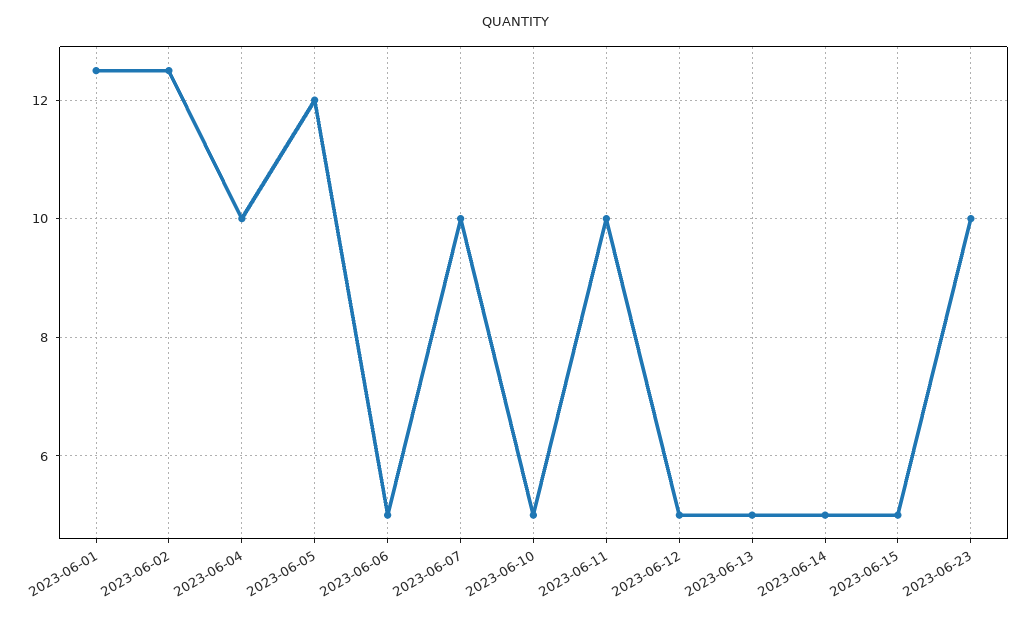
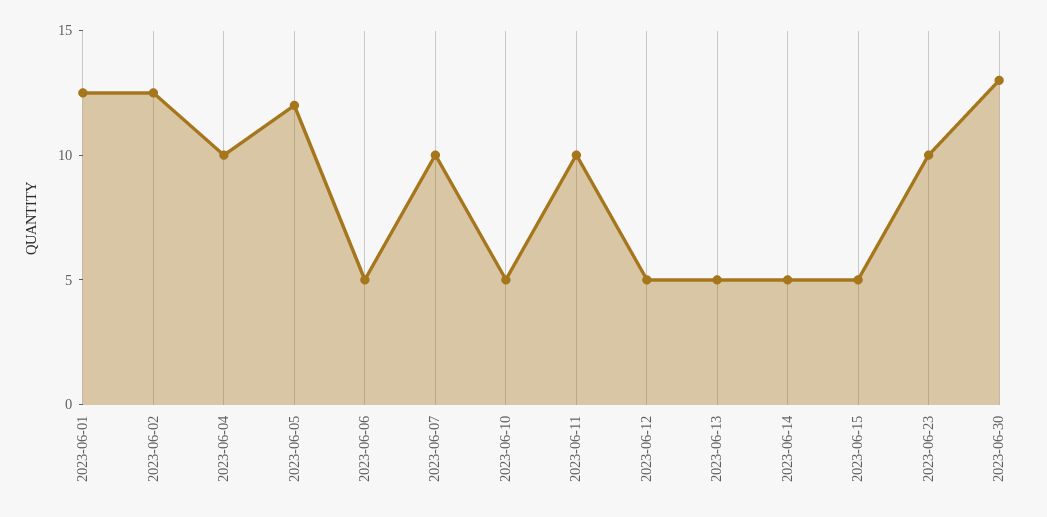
2023-06-30: none -> 13

